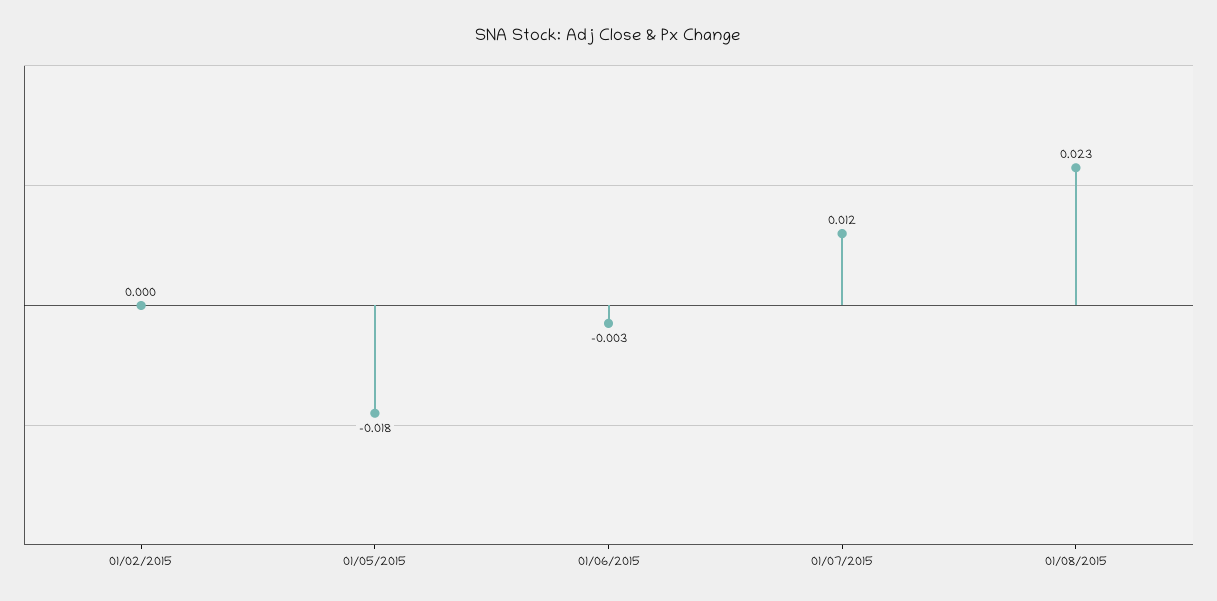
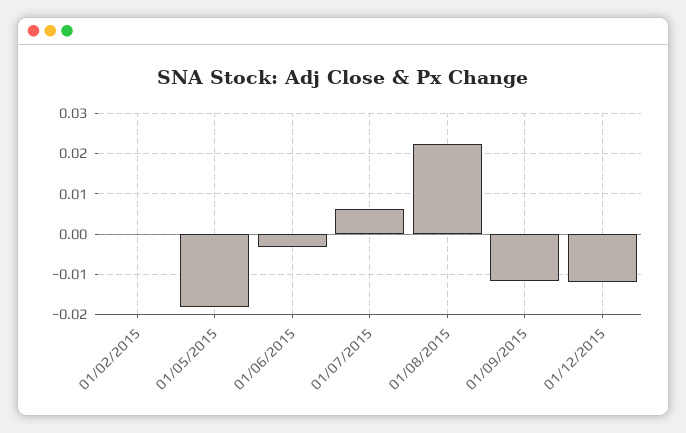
01/07/2015: 0.012 -> 0.006
01/09/2015: none -> -0.012
01/12/2015: none -> -0.012

